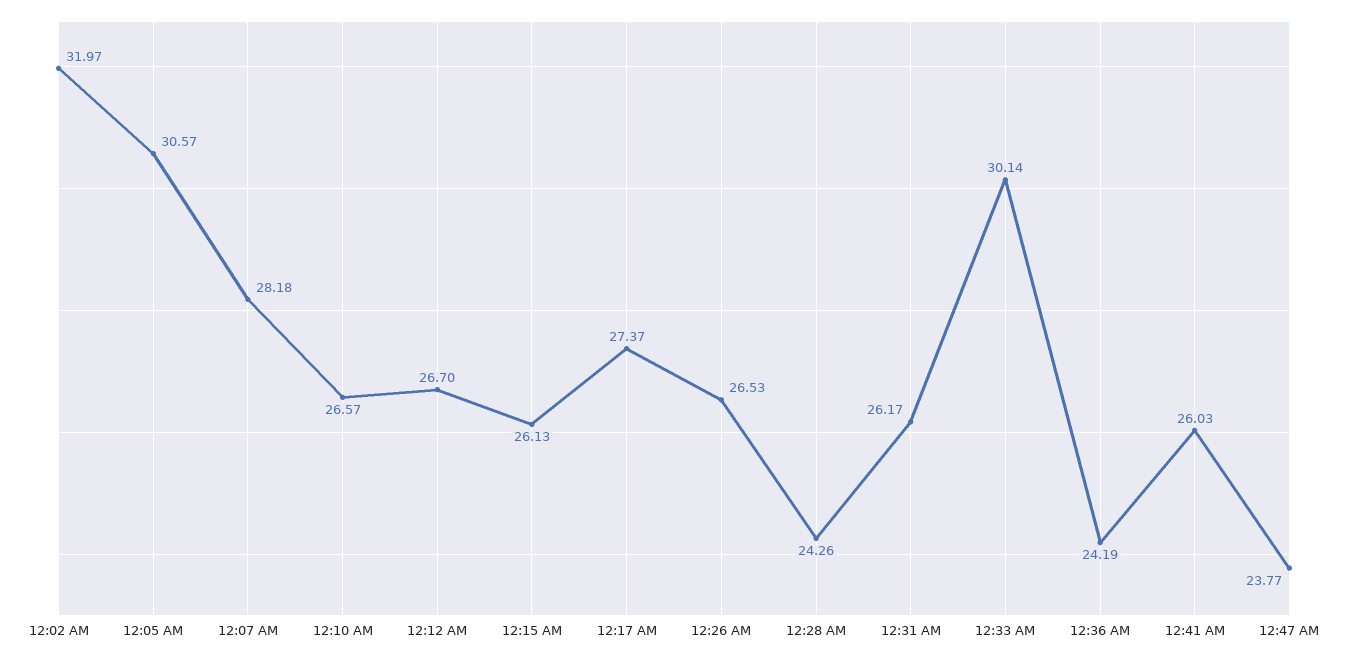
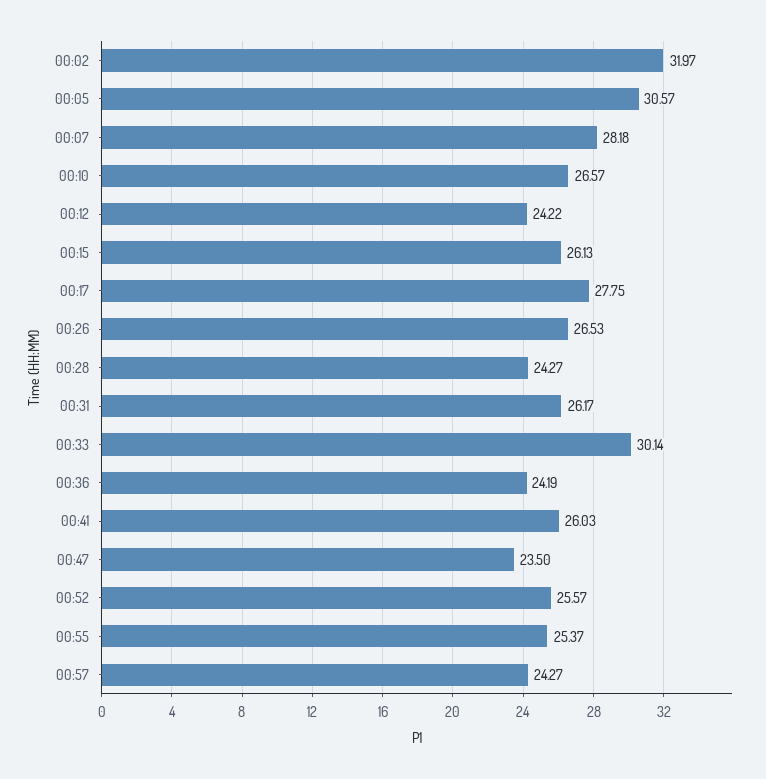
12:12 AM: 26.7 -> 24.22
12:17 AM: 27.37 -> 27.75
12:28 AM: 24.26 -> 24.27
12:47 AM: 23.77 -> 23.5
00:52: none -> 25.57
00:55: none -> 25.37
00:57: none -> 24.27

